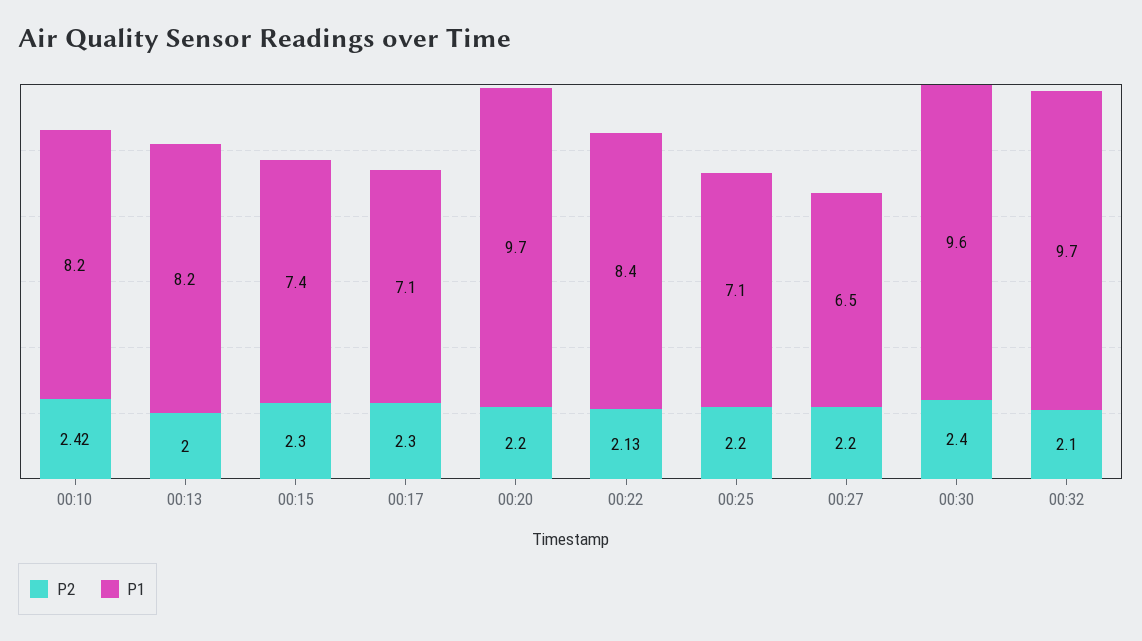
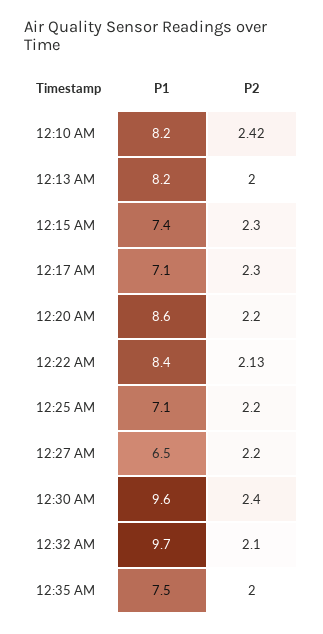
P1, 00:20: 9.7 -> 8.6
P1, 12:35 AM: none -> 7.5
P2, 12:35 AM: none -> 2

